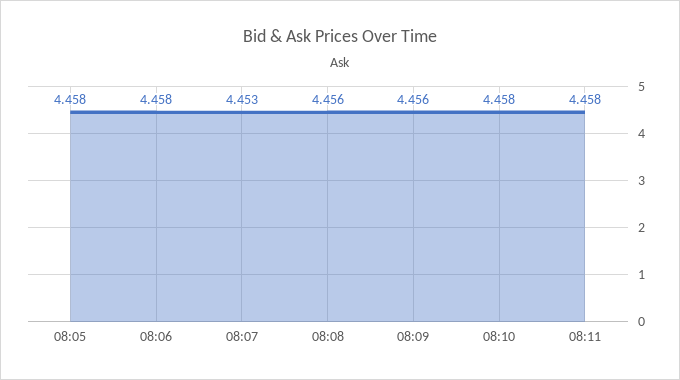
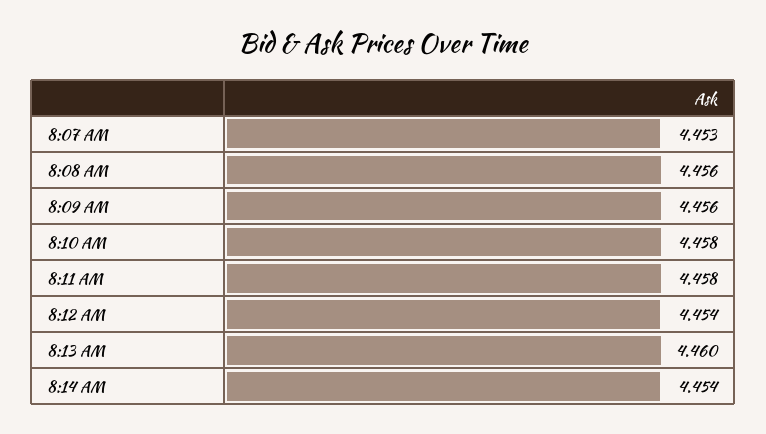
08:05: 4.458 -> none
08:06: 4.458 -> none
8:12 AM: none -> 4.454
8:13 AM: none -> 4.46
8:14 AM: none -> 4.454

